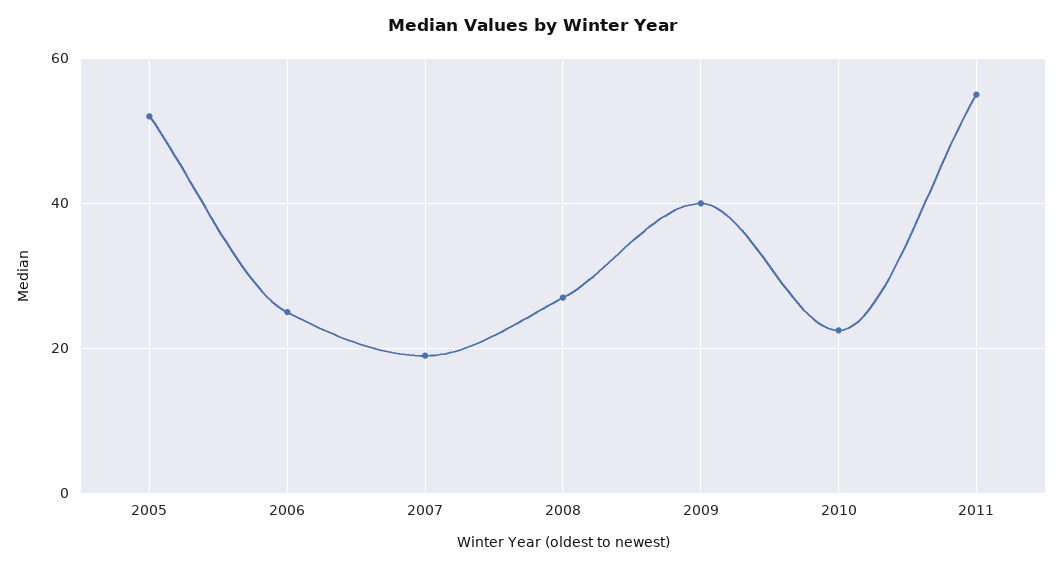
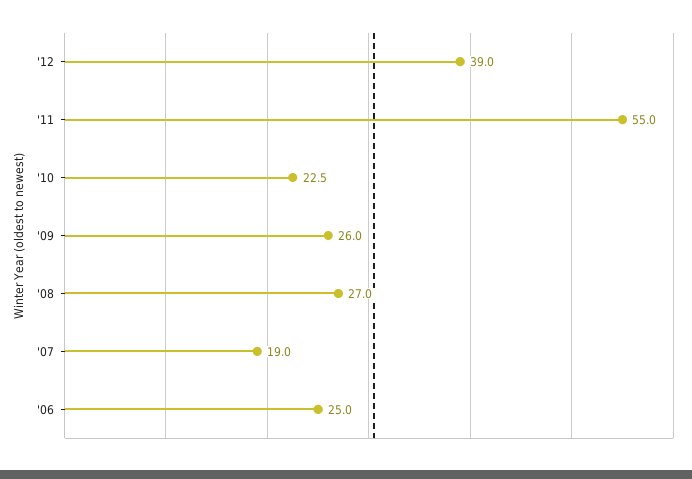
2005: 52 -> none
2009: 40 -> 26
'12: none -> 39

